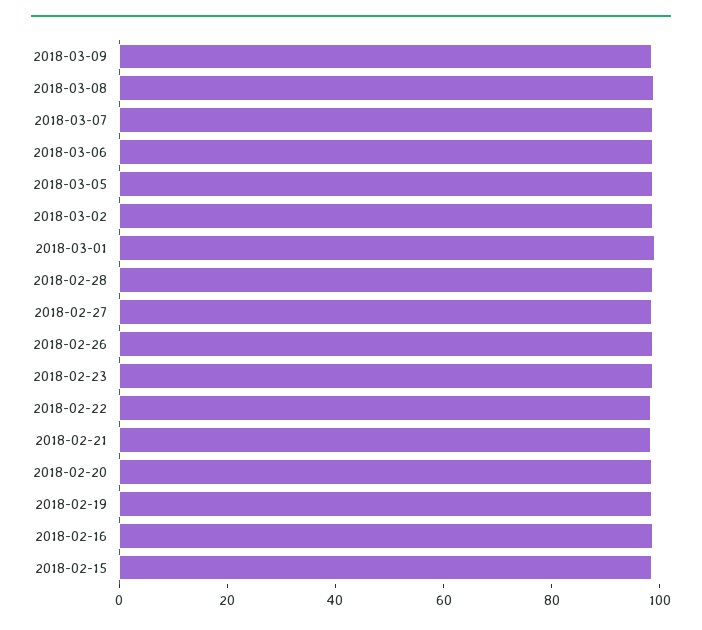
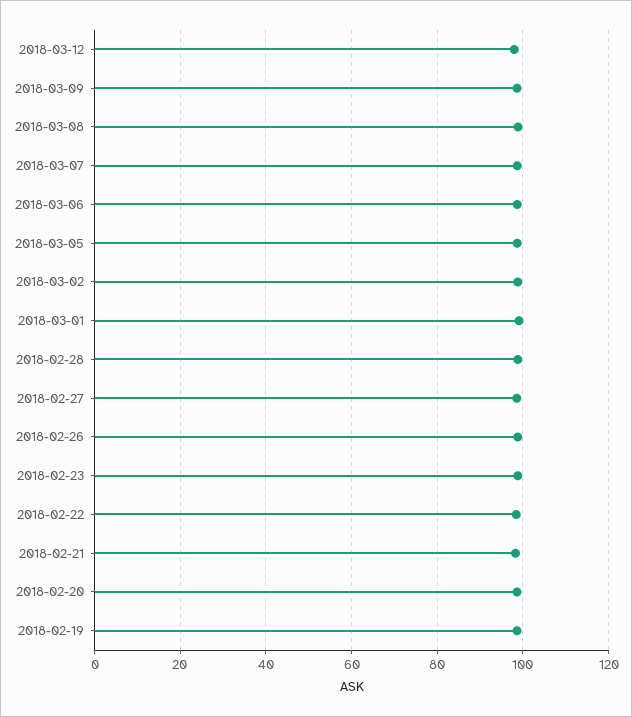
2018-02-16: 100 -> none
2018-02-15: 100 -> none
2018-03-12: none -> 98

